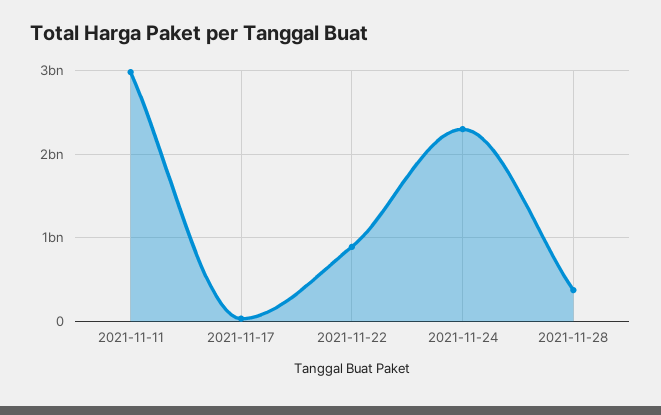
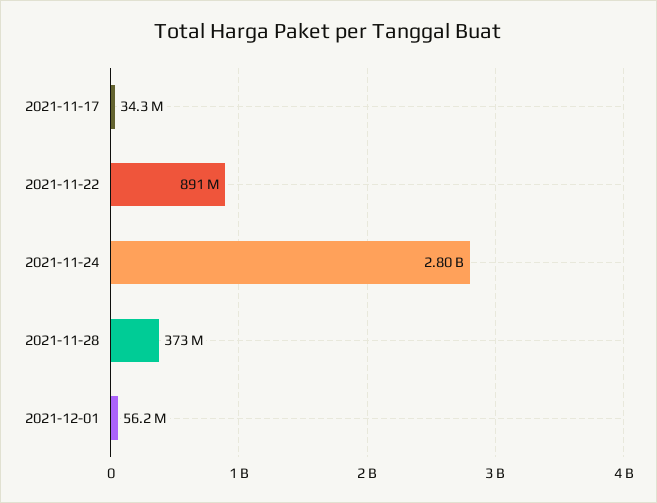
2021-11-11: 3000000000 -> none
2021-11-24: 2300000000 -> 2800000000
2021-12-01: none -> 56200000

